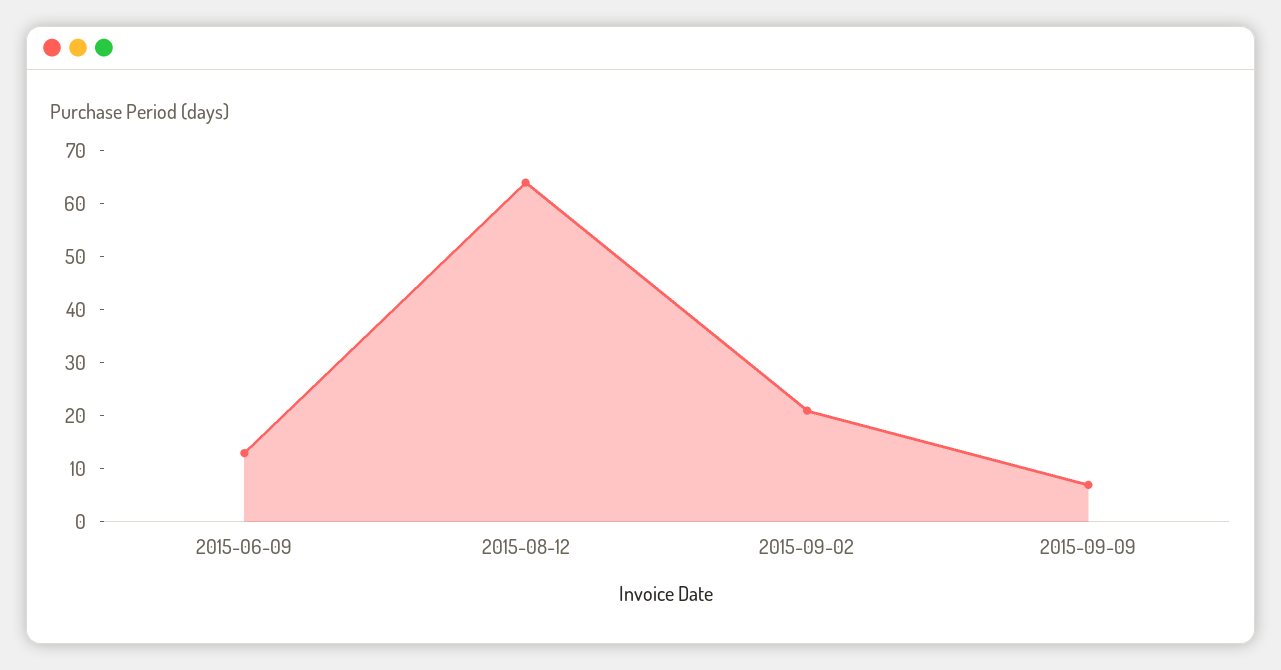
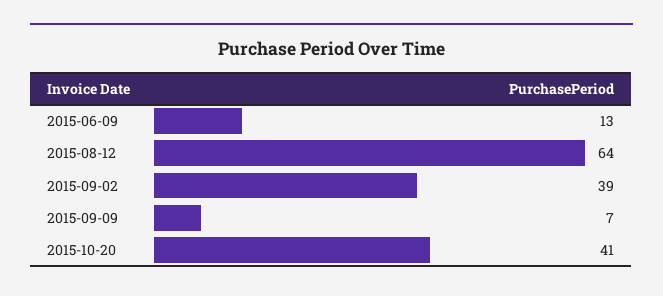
2015-09-02: 20 -> 39
2015-10-20: none -> 41

